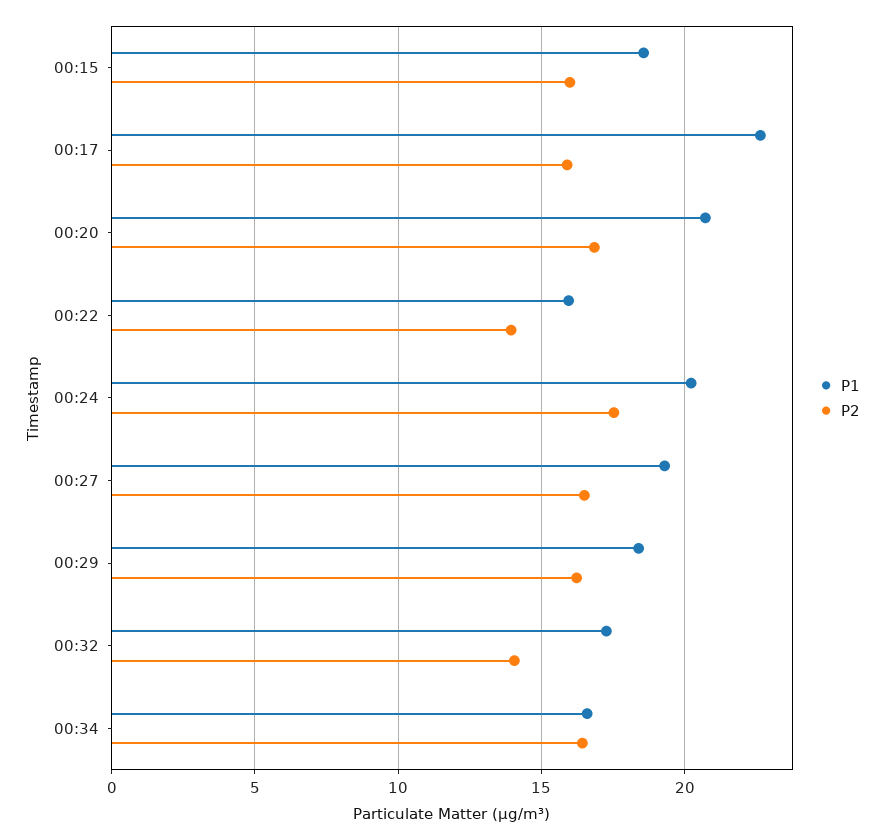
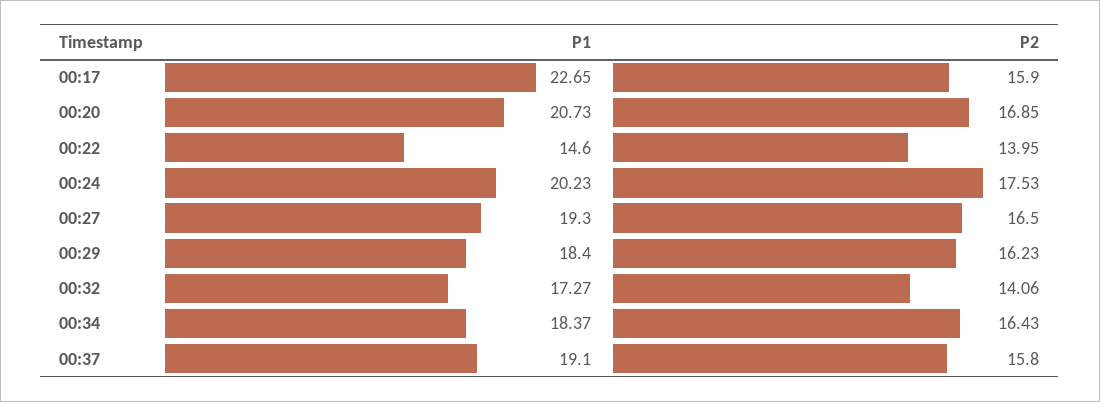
P1, 00:15: 18.5 -> none
P2, 00:15: 16 -> none
P1, 00:22: 16 -> 14.6
P1, 00:34: 16.5 -> 18.37
P1, 00:37: none -> 19.1
P2, 00:37: none -> 15.8

